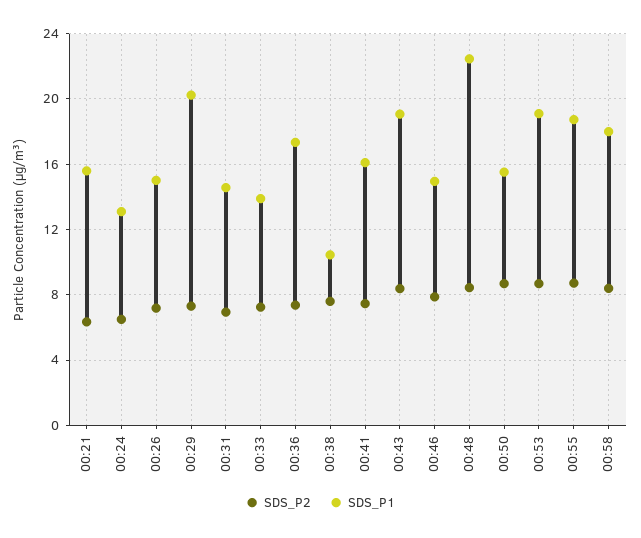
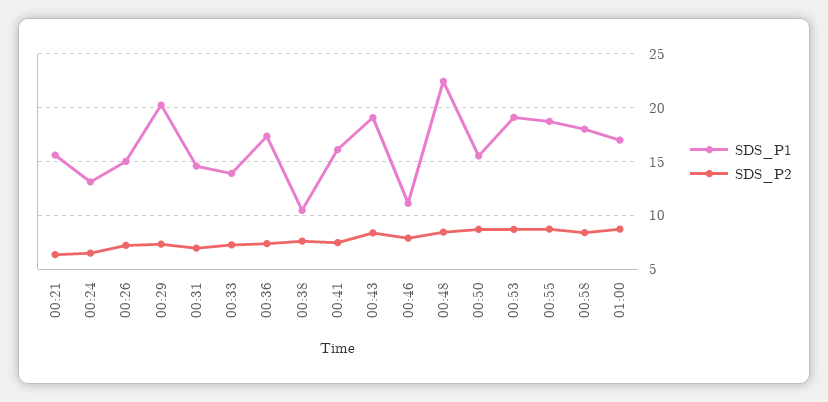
SDS_P1, 00:46: 15 -> 11
SDS_P1, 01:00: none -> 17
SDS_P2, 01:00: none -> 9

